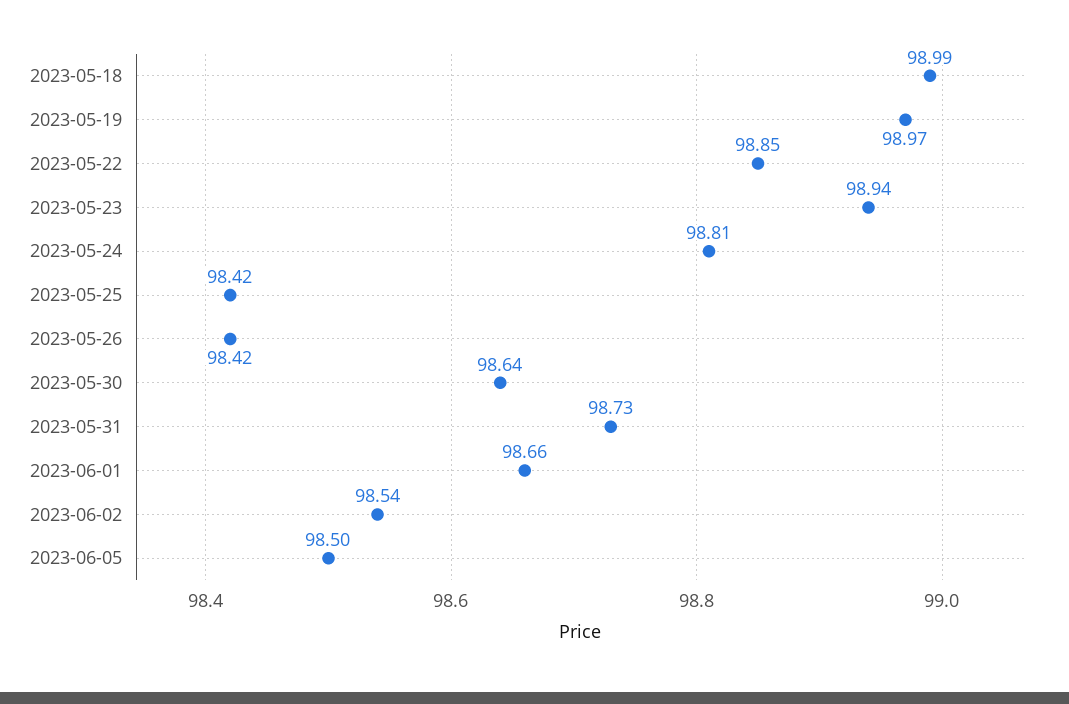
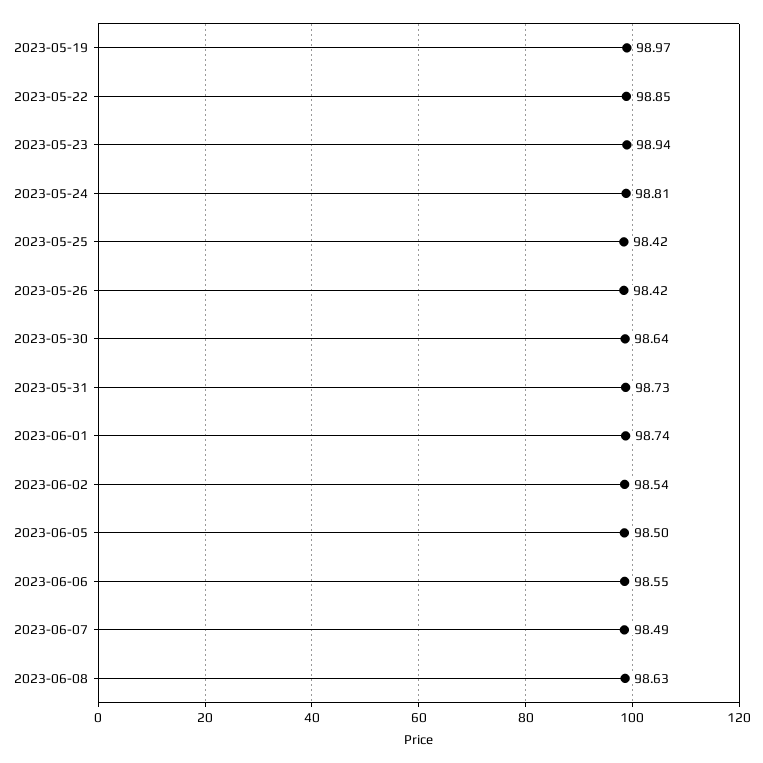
2023-05-18: 98.99 -> none
2023-06-01: 98.66 -> 98.74
2023-06-06: none -> 98.55
2023-06-07: none -> 98.49
2023-06-08: none -> 98.63

